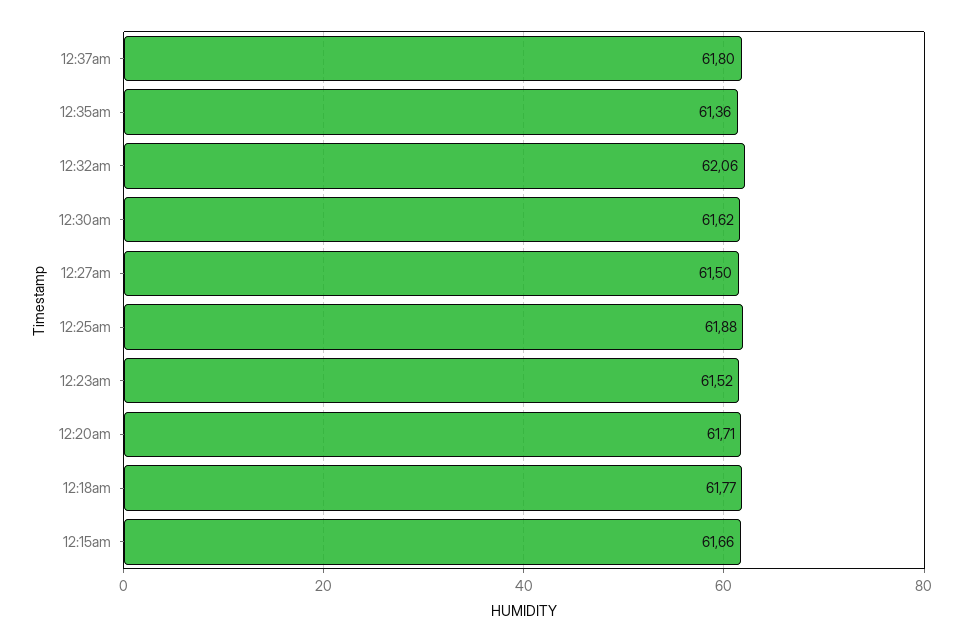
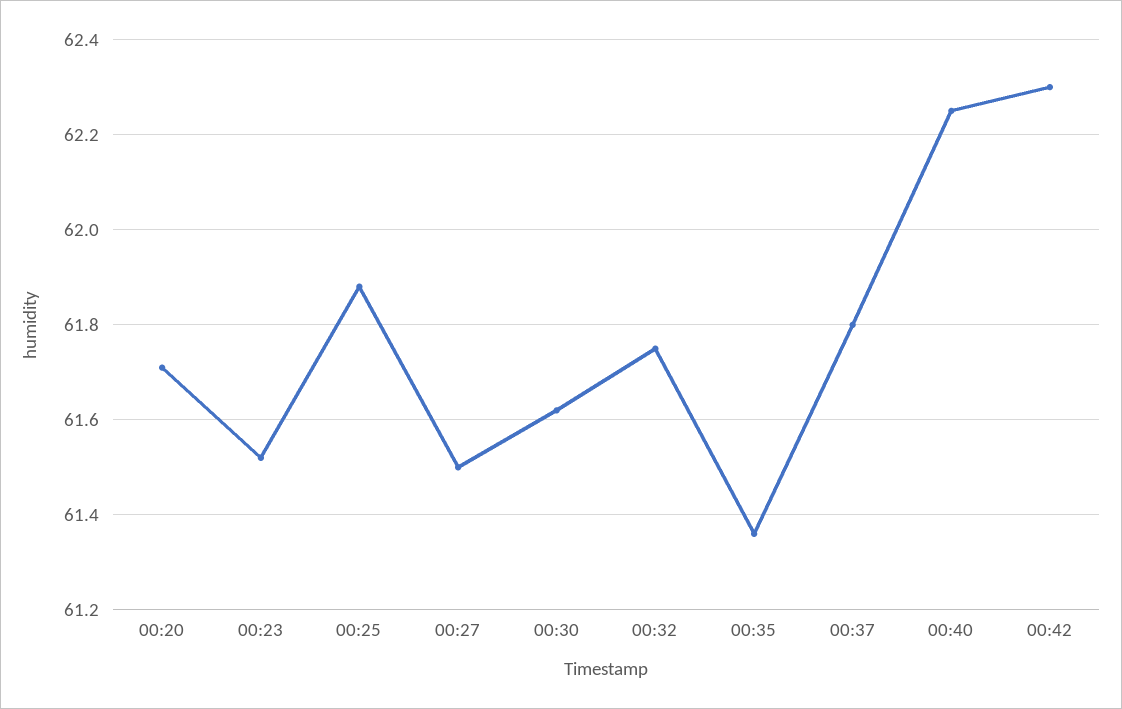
12:32am: 62.06 -> 61.75
12:18am: 61.77 -> none
12:15am: 61.66 -> none
00:40: none -> 62.25
00:42: none -> 62.3

